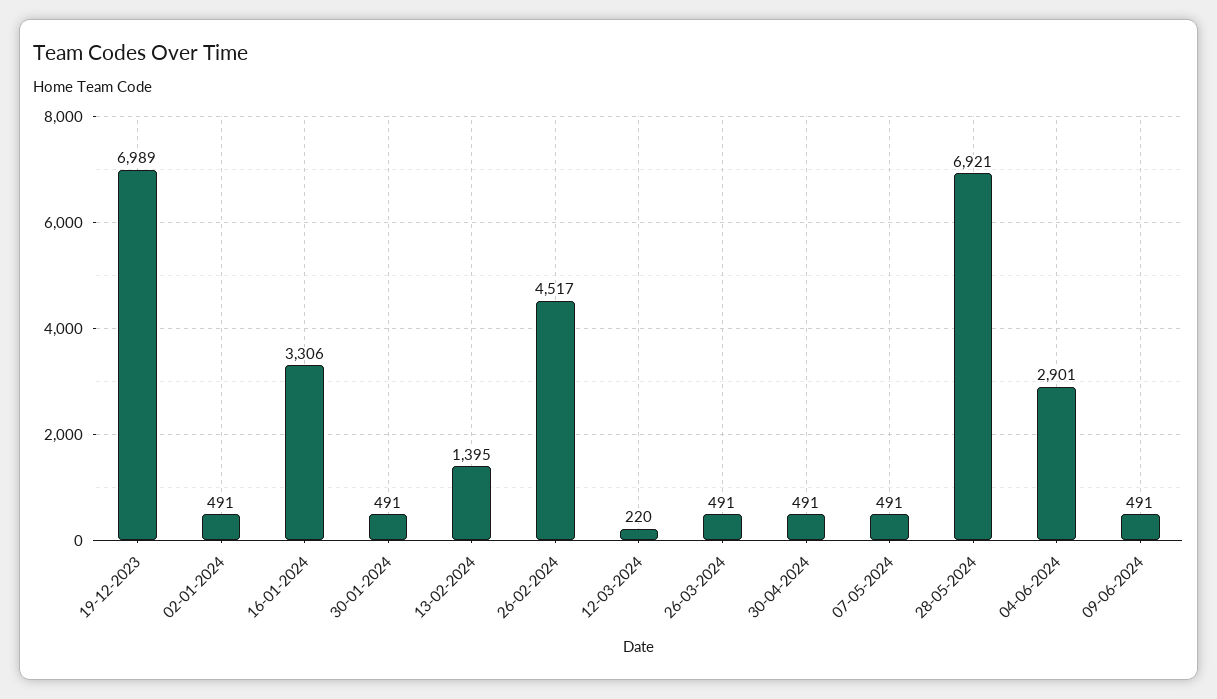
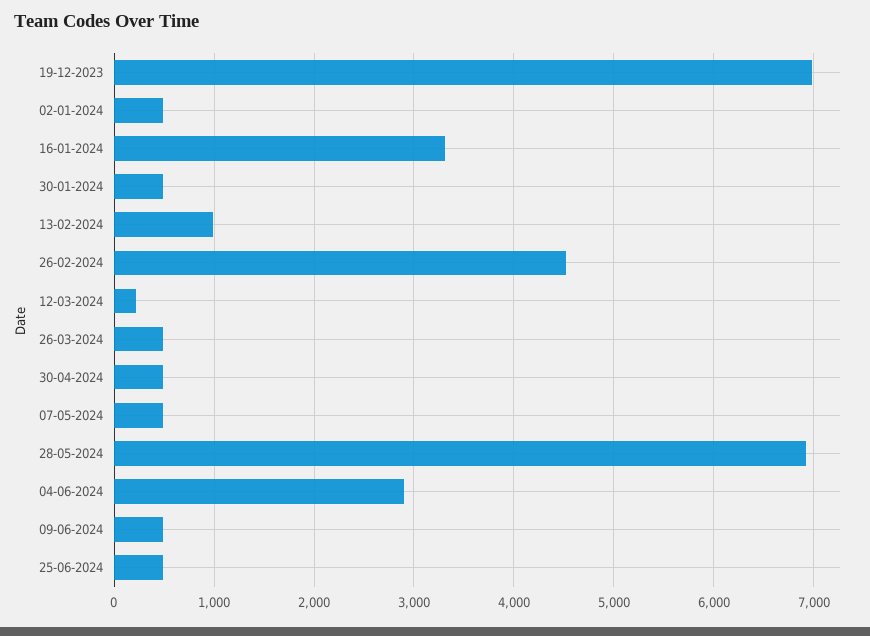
13-02-2024: 1395 -> 1000
25-06-2024: none -> 500

